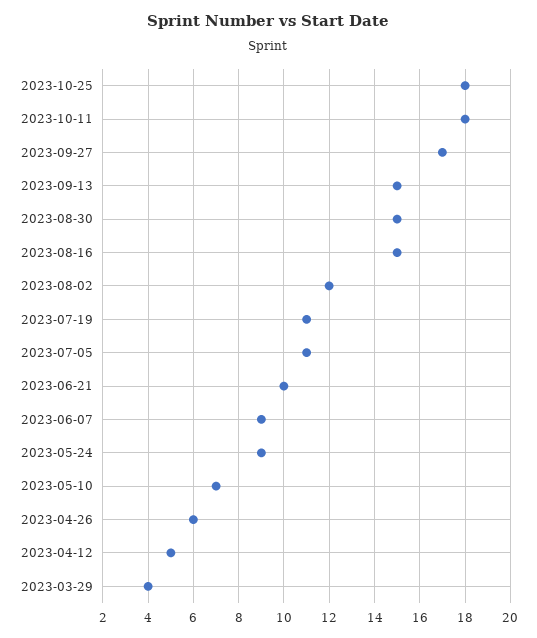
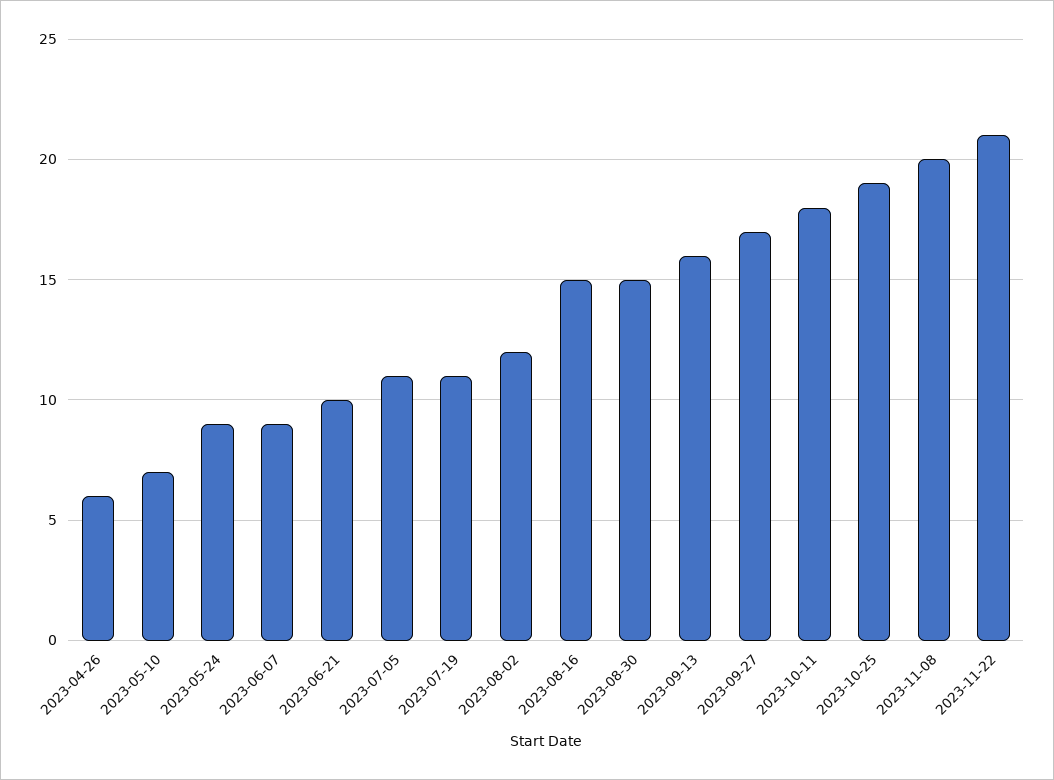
2023-10-25: 18 -> 19
2023-09-13: 15 -> 16
2023-04-12: 5 -> none
2023-03-29: 4 -> none
2023-11-08: none -> 20
2023-11-22: none -> 21

